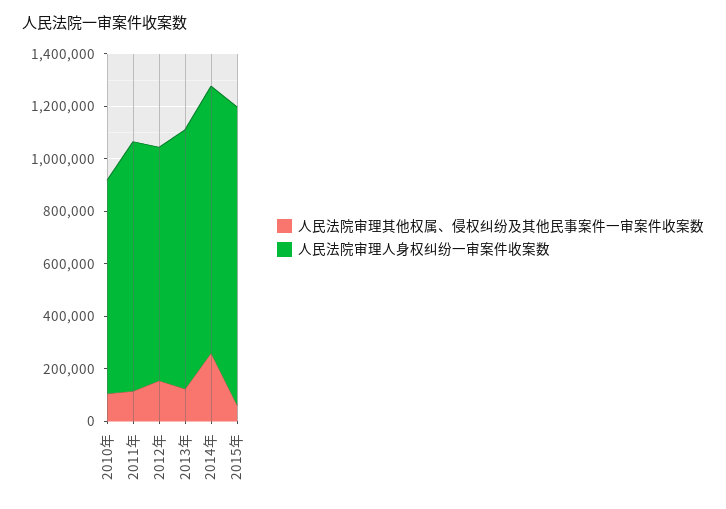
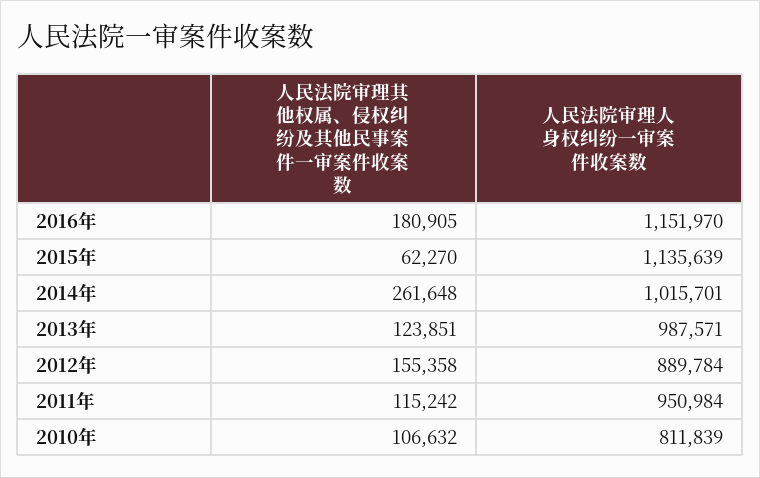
人民法院审理其他权属、侵权纠纷及其他民事案件一审案件收案数, 2016年: none -> 180905
人民法院审理人身权纠纷一审案件收案数, 2016年: none -> 1151970

